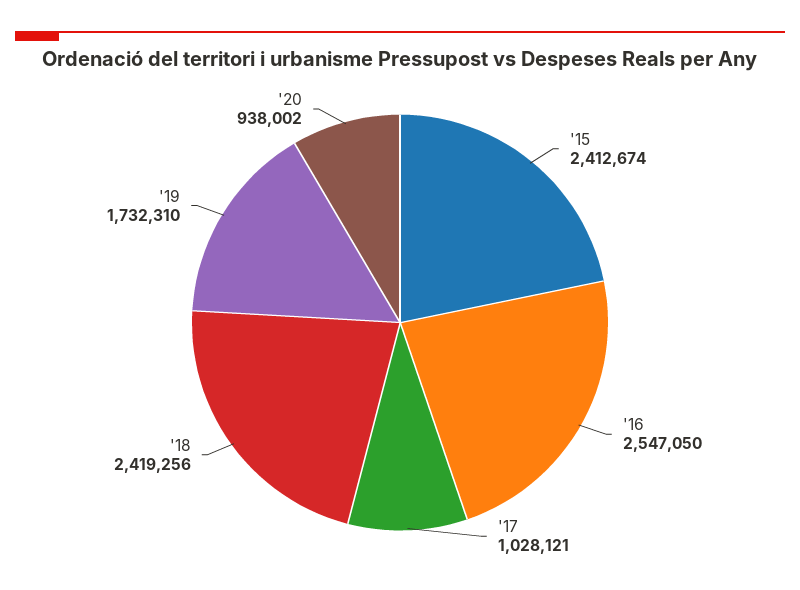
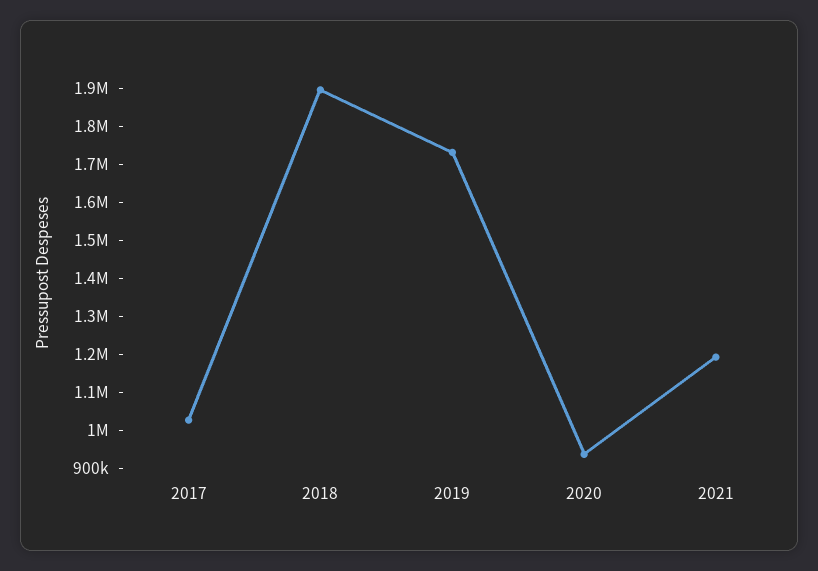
'15: 2412674 -> none
'16: 2547050 -> none
'18: 2419256 -> 1900000
2021: none -> 1200000

